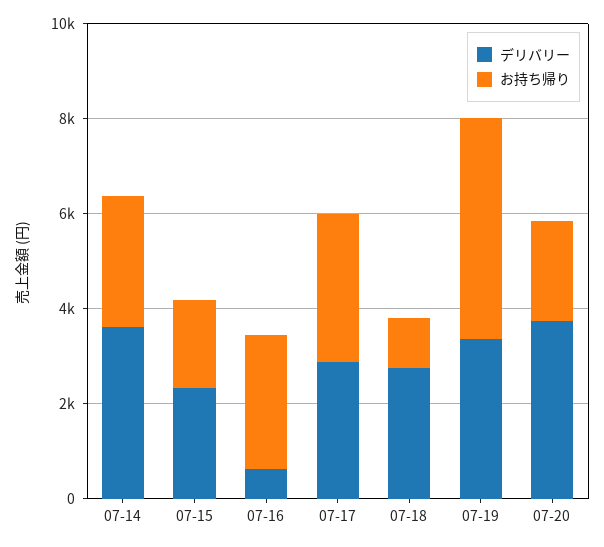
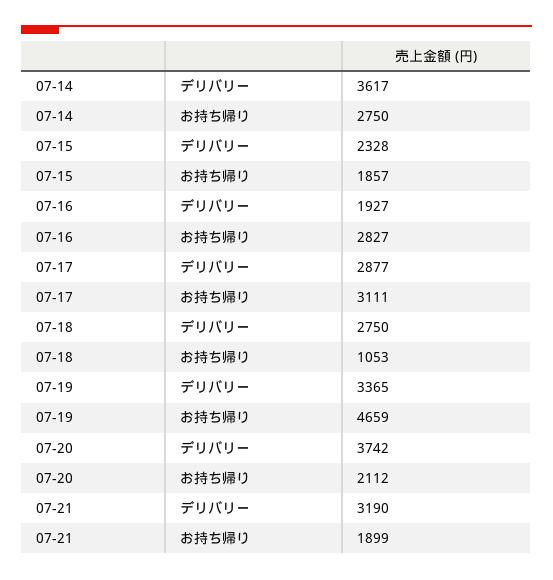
デリバリー, 07-16: 500 -> 1927
デリバリー, 07-21: none -> 3190
お持ち帰り, 07-21: none -> 1899

